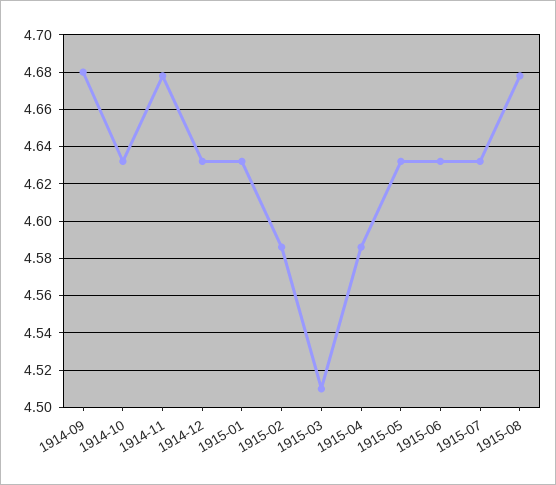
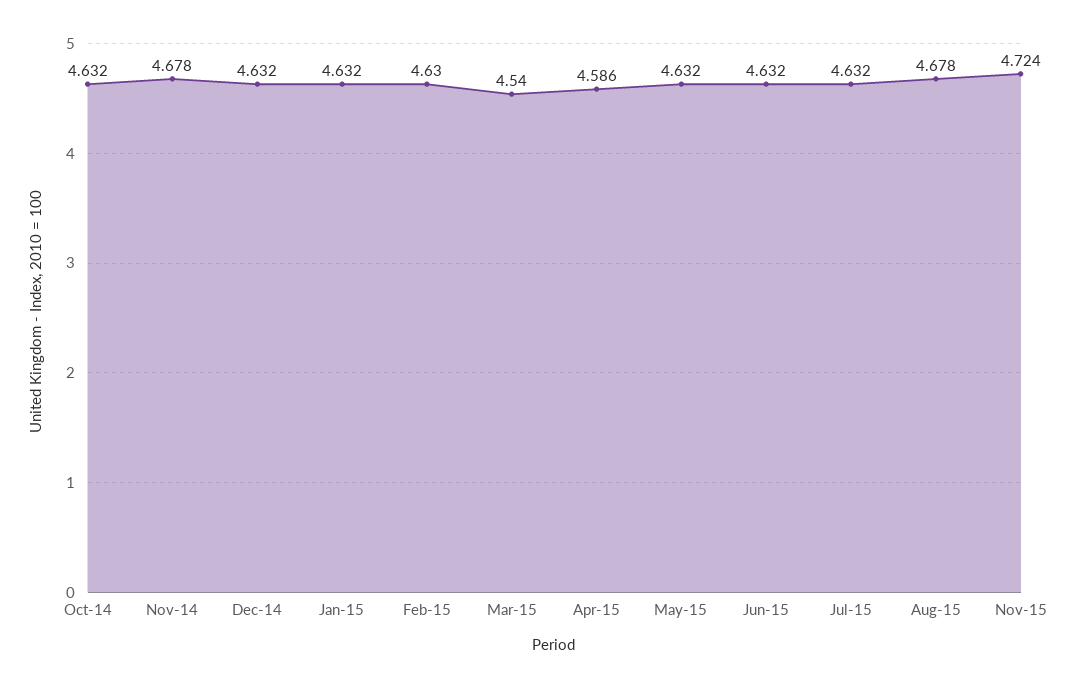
1914-09: 4.68 -> none
1915-02: 4.585 -> 4.63
1915-03: 4.51 -> 4.54
Nov-15: none -> 4.724

